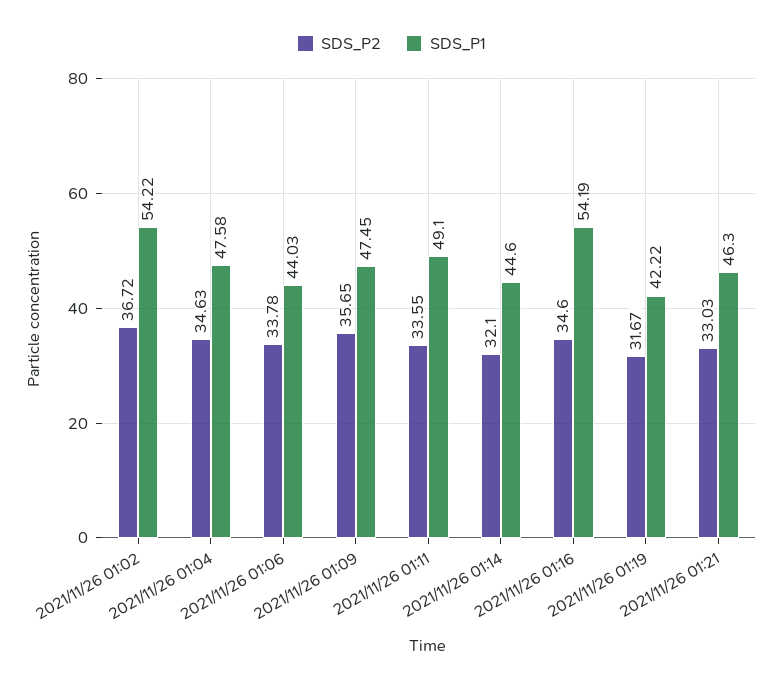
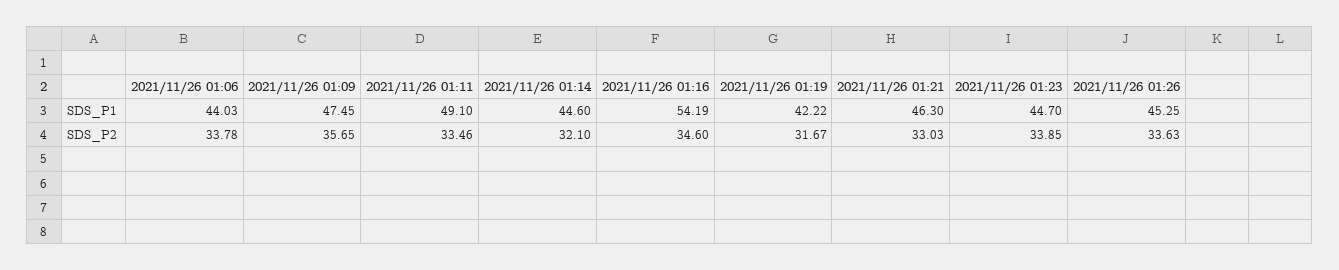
SDS_P2, 2021/11/26 01:02: 36.72 -> none
SDS_P1, 2021/11/26 01:02: 54.22 -> none
SDS_P2, 2021/11/26 01:04: 34.63 -> none
SDS_P1, 2021/11/26 01:04: 47.58 -> none
SDS_P2, 2021/11/26 01:11: 33.55 -> 33.46
SDS_P1, 2021/11/26 01:23: none -> 44.7
SDS_P1, 2021/11/26 01:26: none -> 45.25
SDS_P2, 2021/11/26 01:23: none -> 33.85
SDS_P2, 2021/11/26 01:26: none -> 33.63

